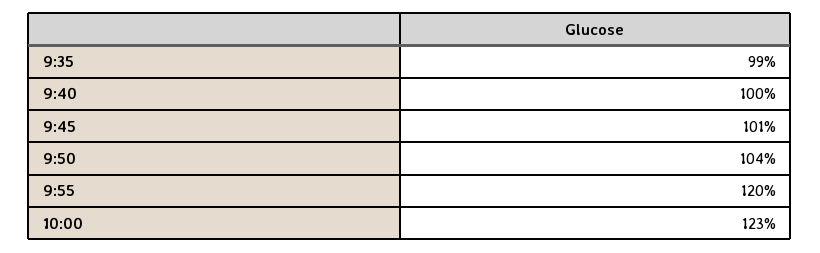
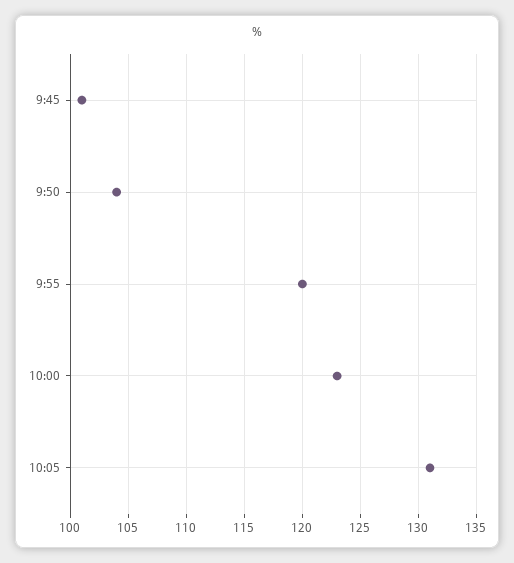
9:35: 99 -> none
9:40: 100 -> none
10:05: none -> 131

